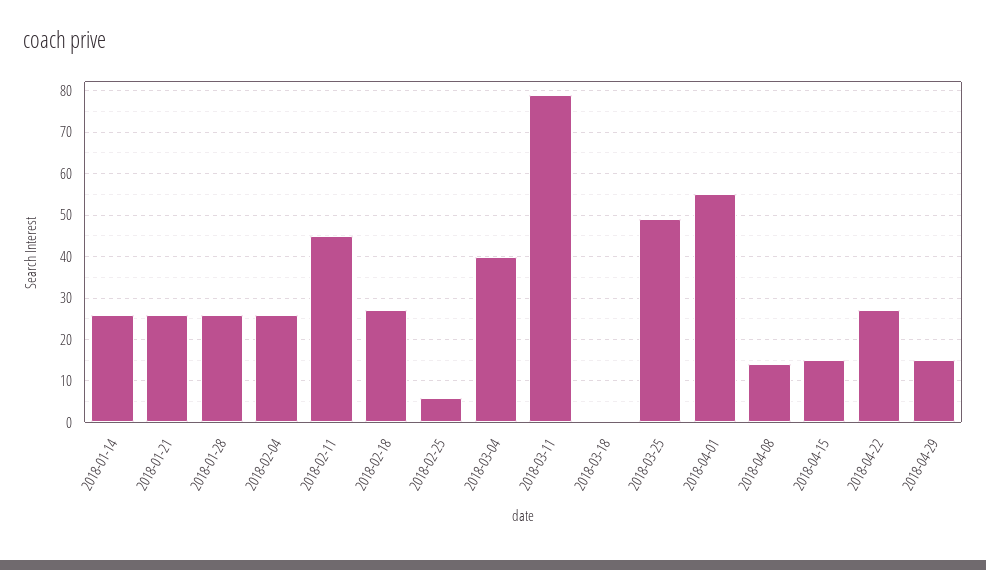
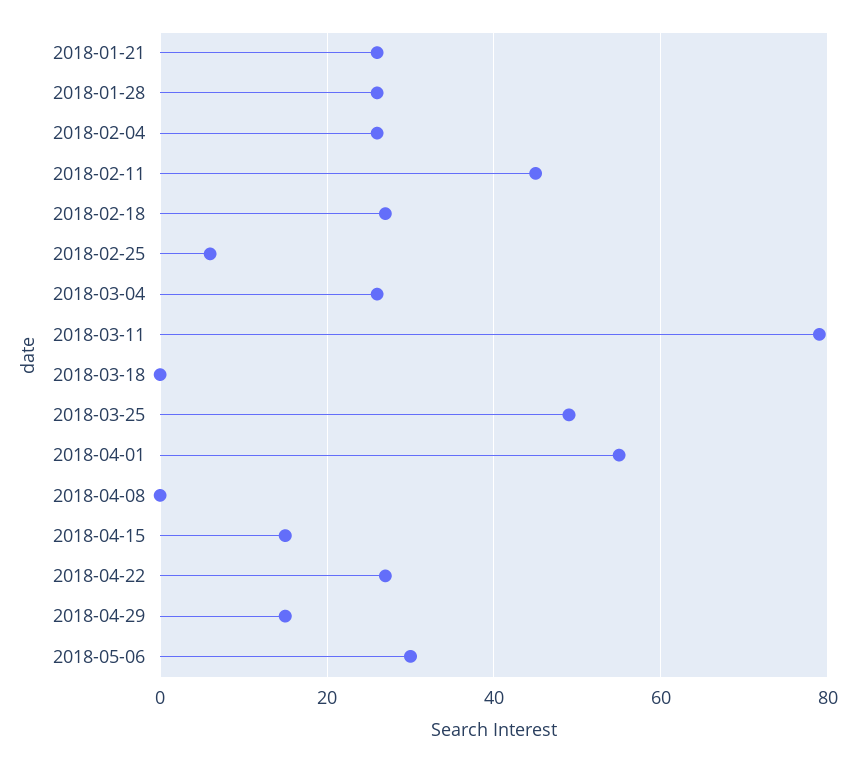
2018-01-14: 25 -> none
2018-03-04: 40 -> 25
2018-04-08: 15 -> 0
2018-05-06: none -> 30

